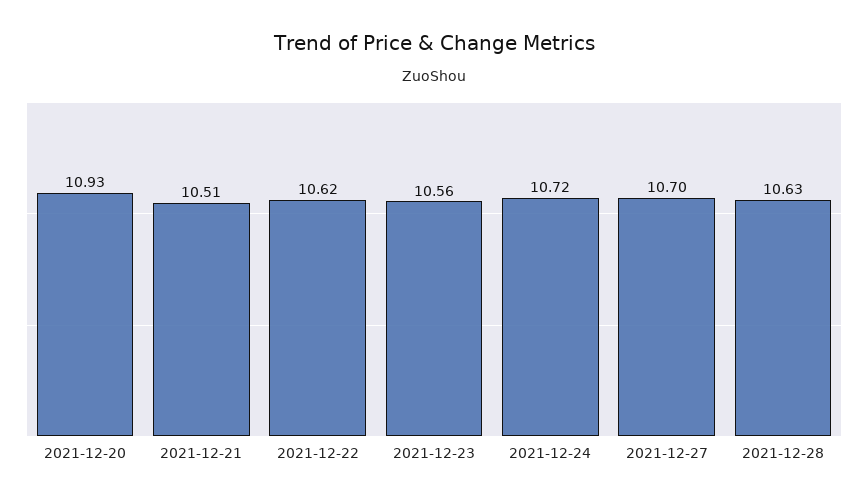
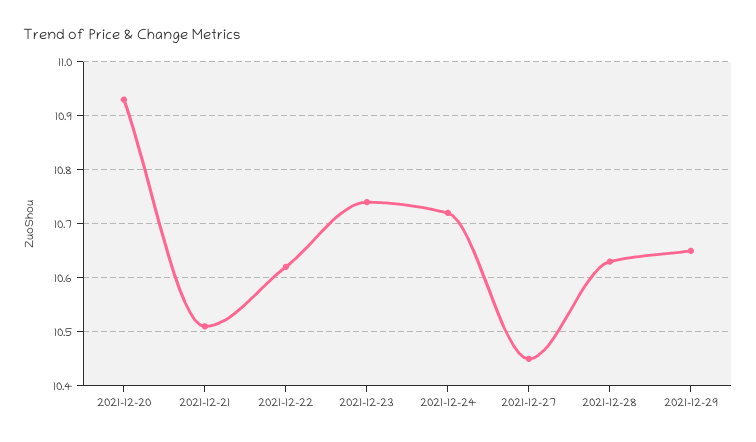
2021-12-23: 10.56 -> 10.75
2021-12-27: 10.7 -> 10.45
2021-12-29: none -> 10.65

